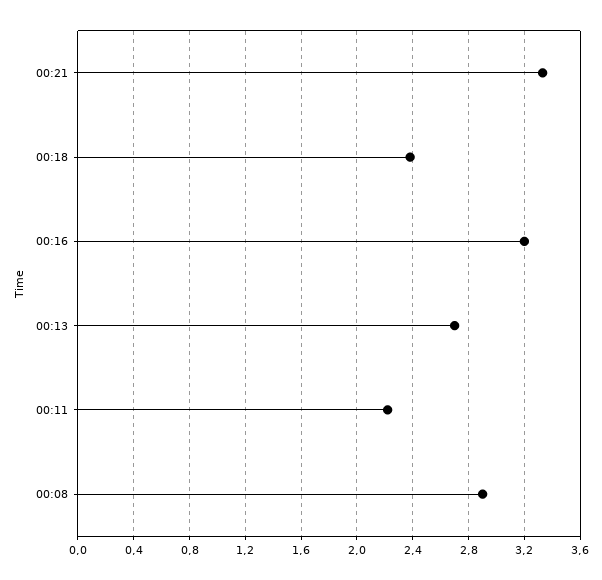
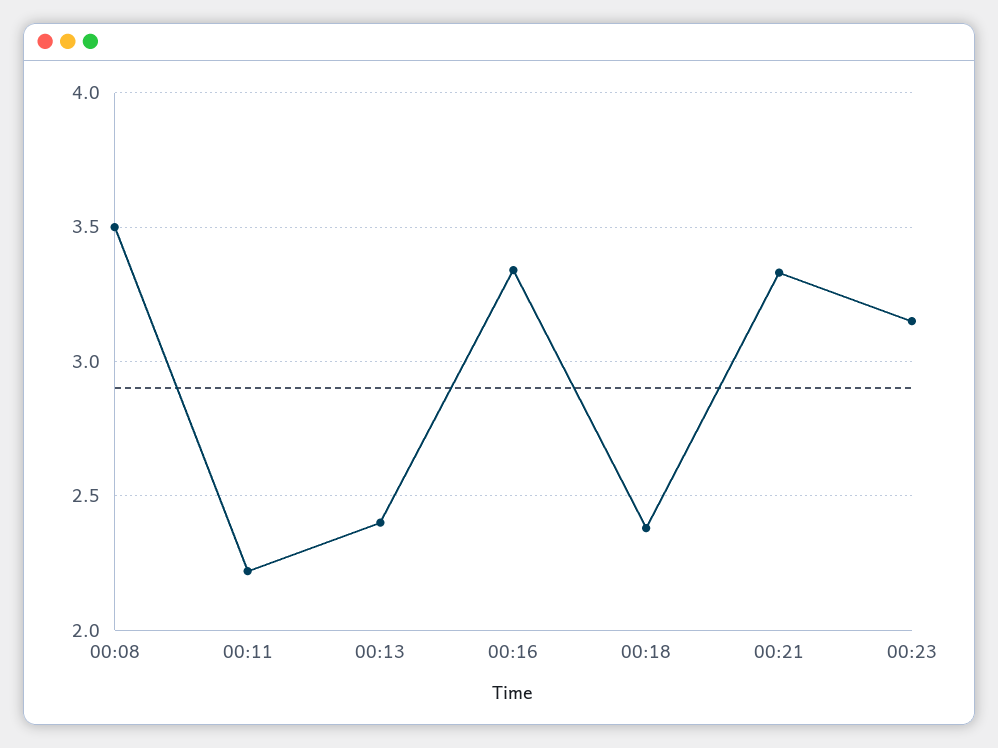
00:16: 3.2 -> 3.35
00:13: 2.7 -> 2.4
00:08: 2.9 -> 3.5
00:23: none -> 3.15

